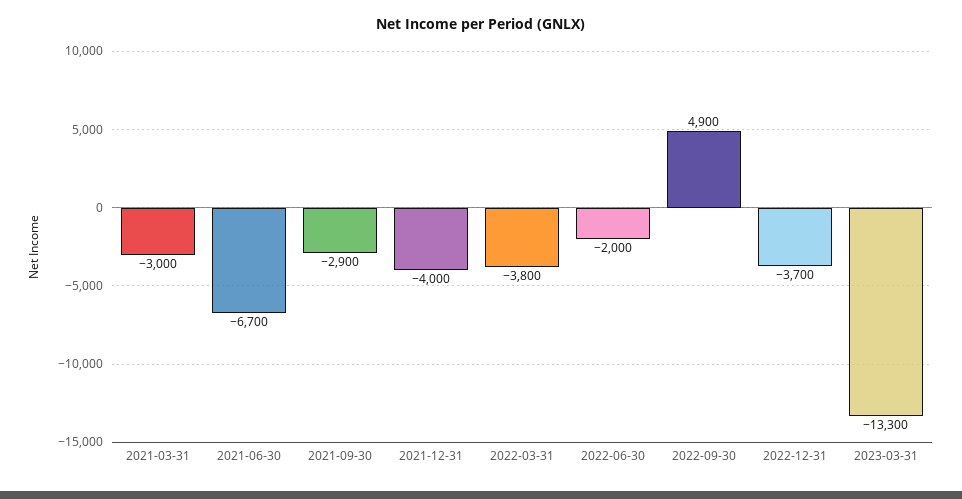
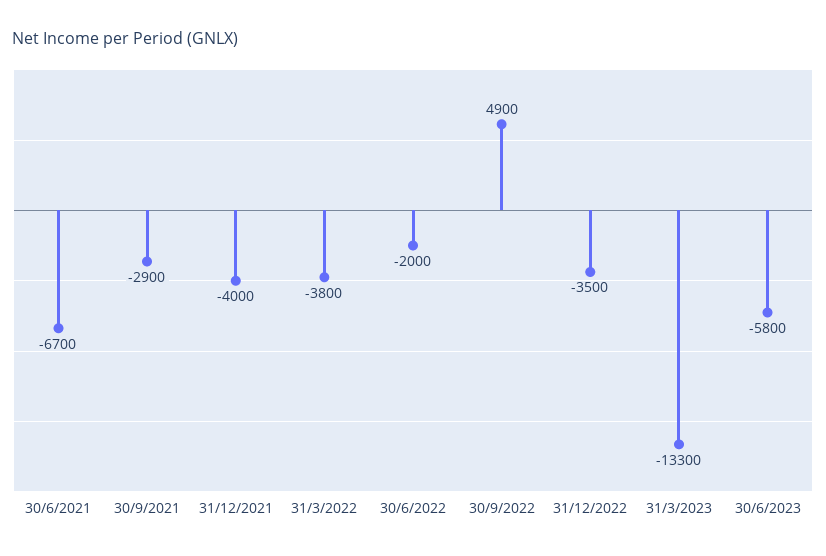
2021-03-31: -3000 -> none
2022-12-31: -3700 -> -3500
30/6/2023: none -> -5800

